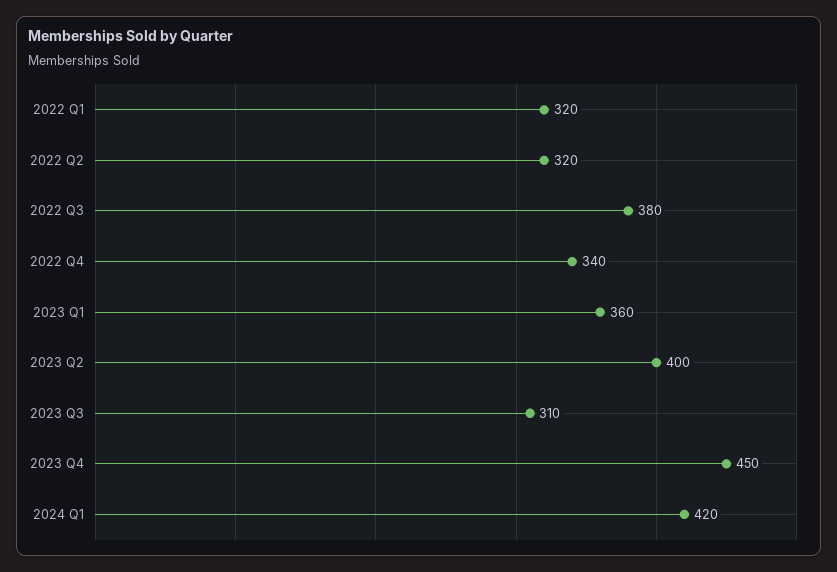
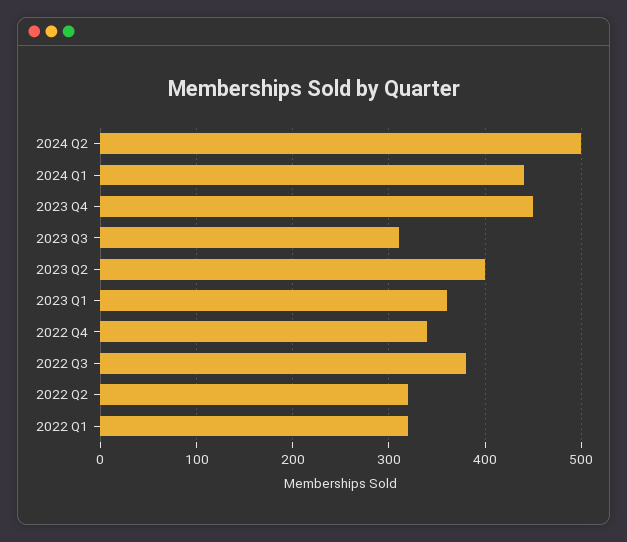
2024 Q1: 420 -> 440
2024 Q2: none -> 500

